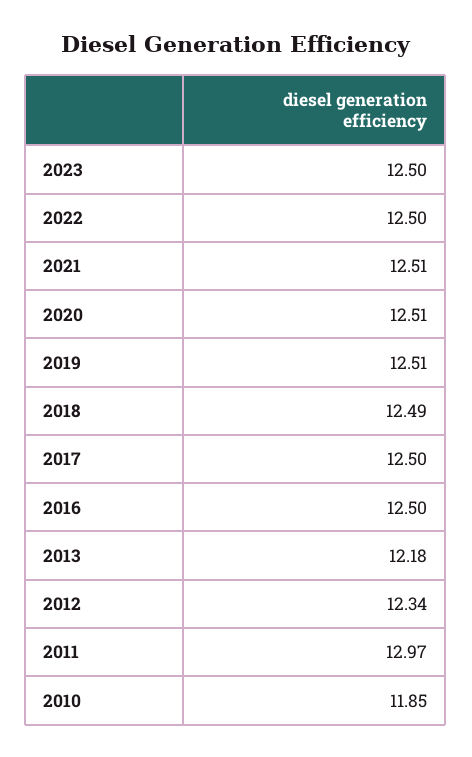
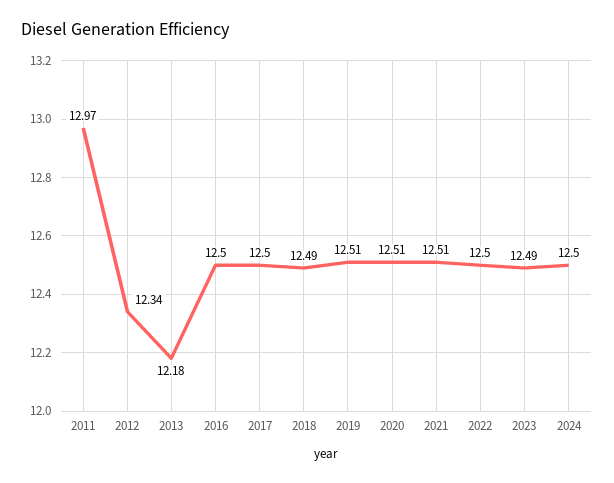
2023: 12.5 -> 12.49
2010: 11.85 -> none
2024: none -> 12.5

